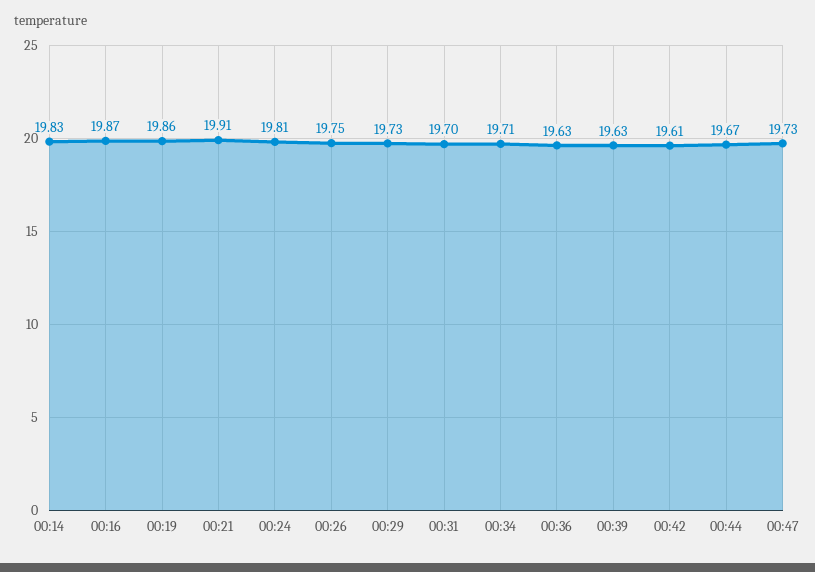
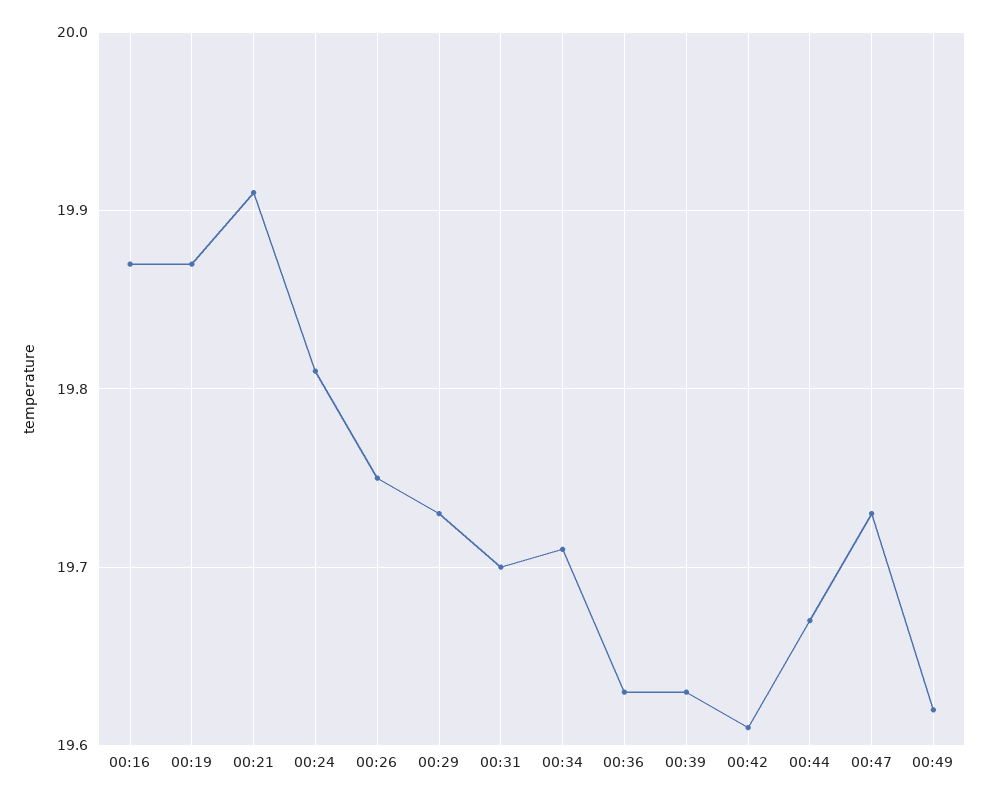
00:14: 19.83 -> none
00:19: 19.86 -> 19.87
00:49: none -> 19.62

